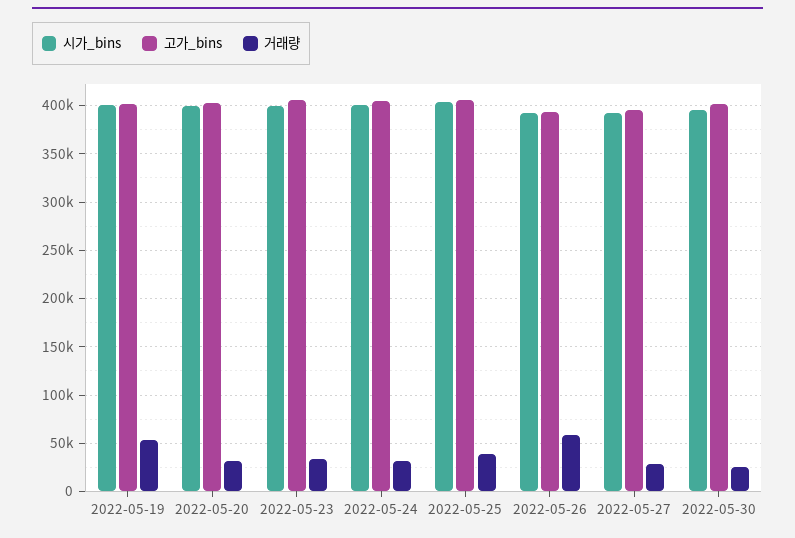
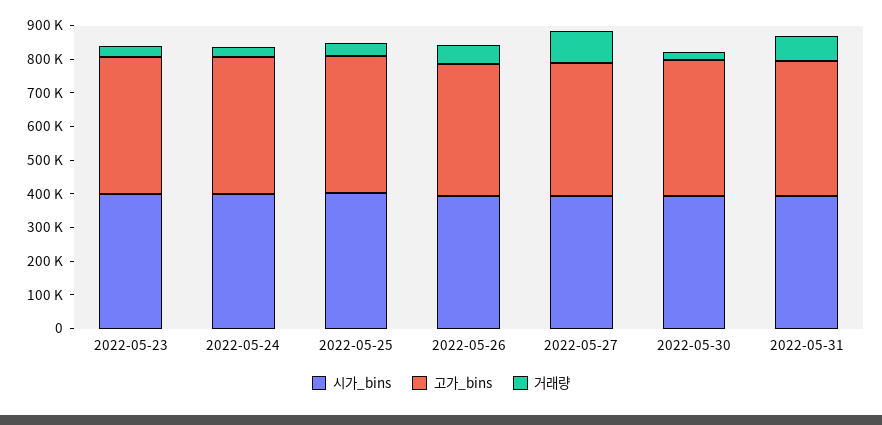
시가_bins, 2022-05-19: 400000 -> none
고가_bins, 2022-05-19: 400000 -> none
거래량, 2022-05-19: 50000 -> none
시가_bins, 2022-05-20: 400000 -> none
고가_bins, 2022-05-20: 400000 -> none
거래량, 2022-05-20: 30000 -> none
거래량, 2022-05-27: 30000 -> 100000
시가_bins, 2022-05-31: none -> 400000
고가_bins, 2022-05-31: none -> 400000
거래량, 2022-05-31: none -> 75000

